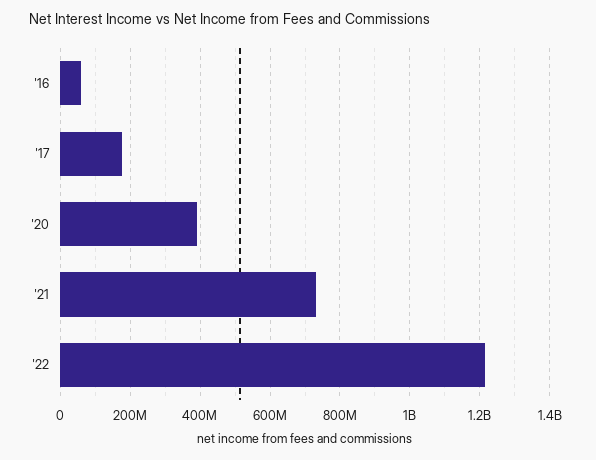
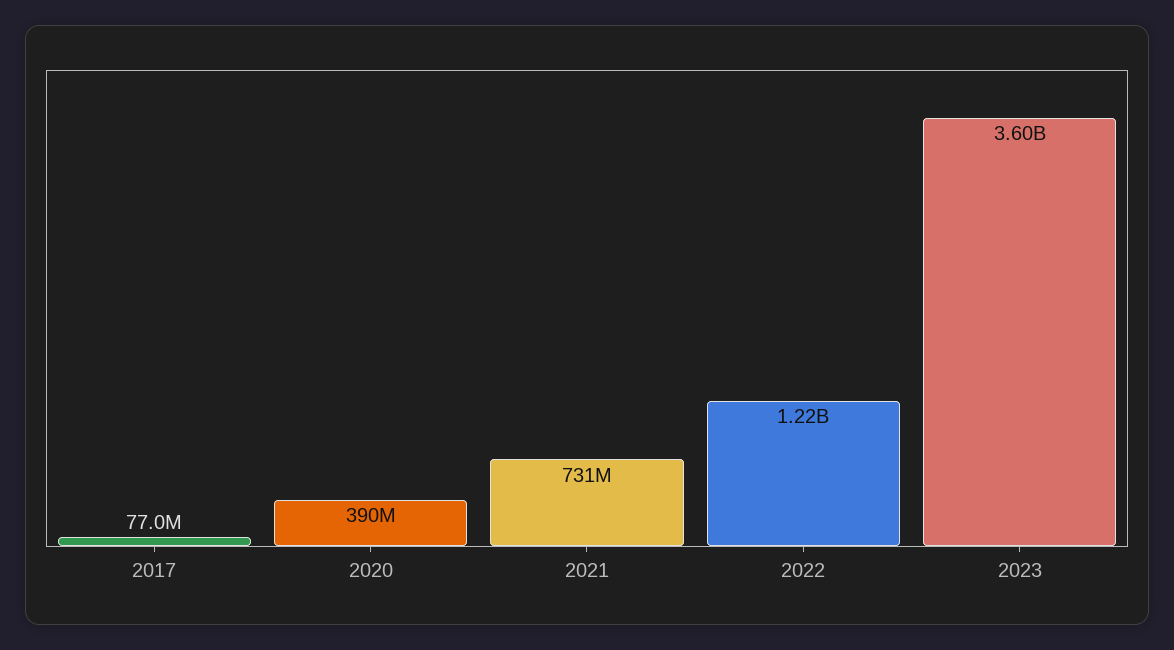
'16: 60000000 -> none
'17: 180000000 -> 77000000
2023: none -> 3600000000

